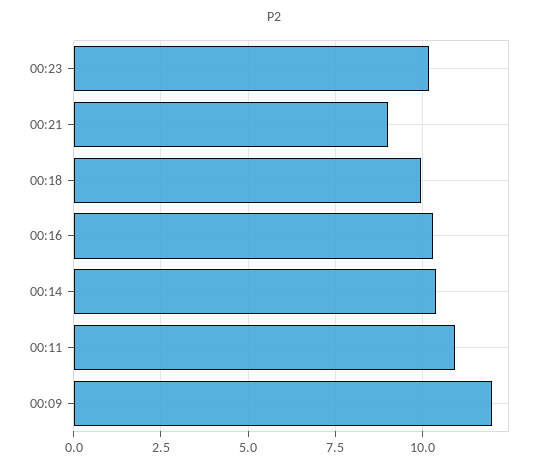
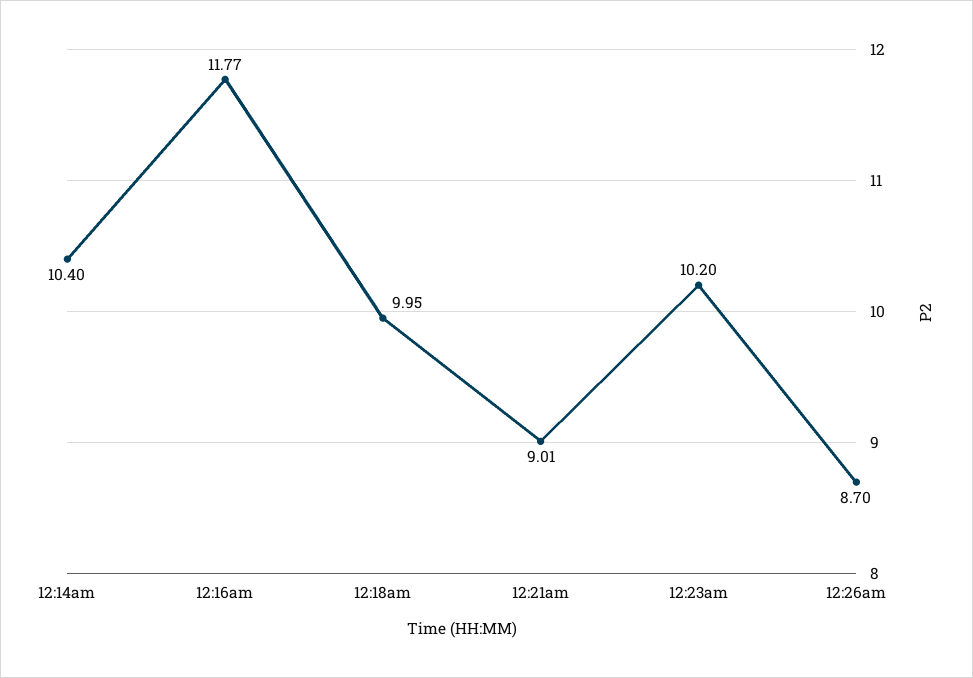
00:16: 10.25 -> 11.77
00:11: 11 -> none
00:09: 12 -> none
12:26am: none -> 8.7

